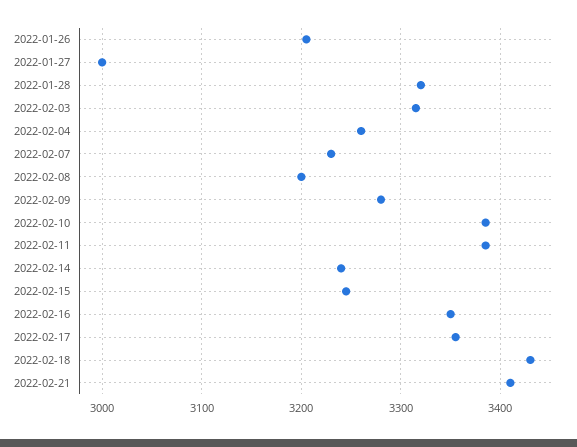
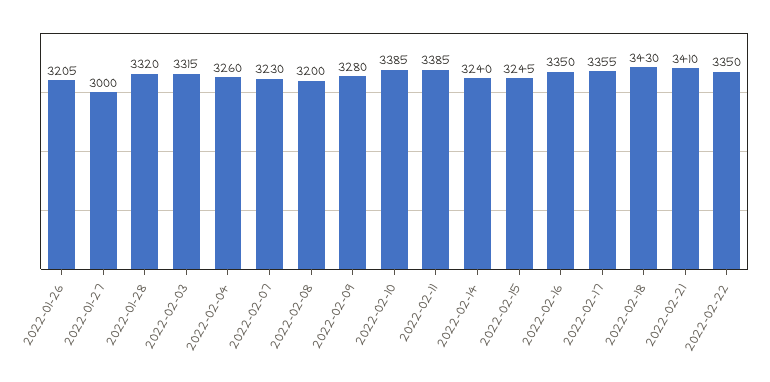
2022-02-22: none -> 3350

